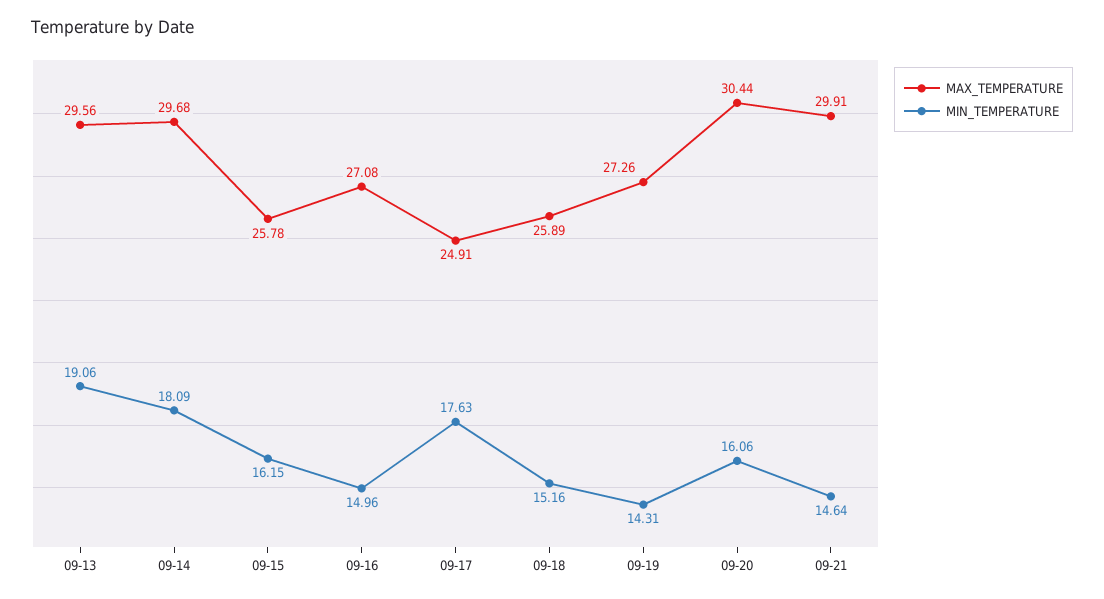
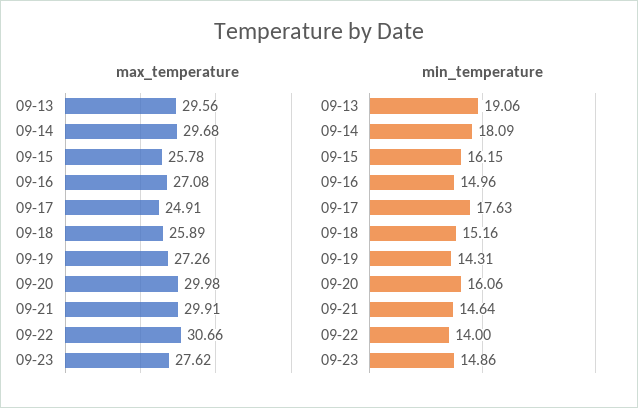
MAX_TEMPERATURE, 09-20: 30.44 -> 29.98
MAX_TEMPERATURE, 09-22: none -> 30.66
MAX_TEMPERATURE, 09-23: none -> 27.62
MIN_TEMPERATURE, 09-22: none -> 14
MIN_TEMPERATURE, 09-23: none -> 14.86

